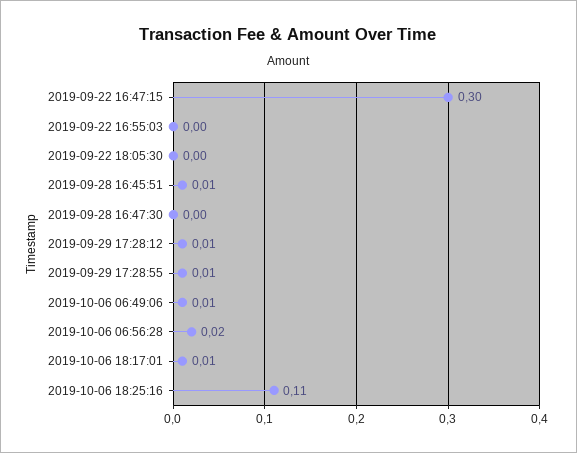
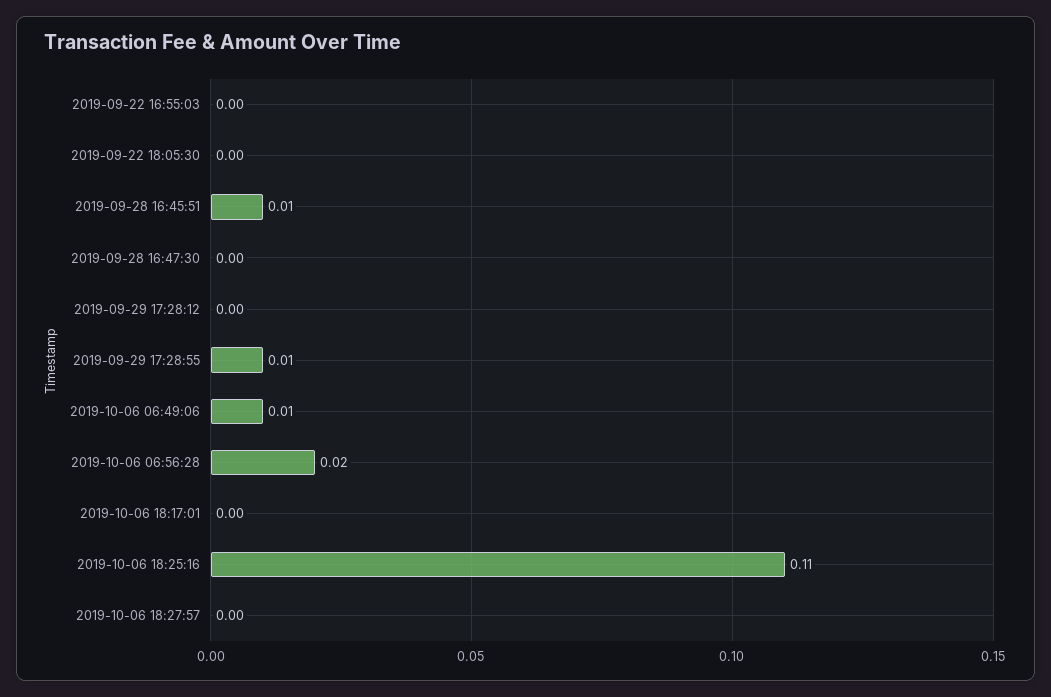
2019-09-22 16:47:15: 0.3 -> none
2019-09-29 17:28:12: 0.01 -> 0
2019-10-06 18:17:01: 0.01 -> 0
2019-10-06 18:27:57: none -> 0

